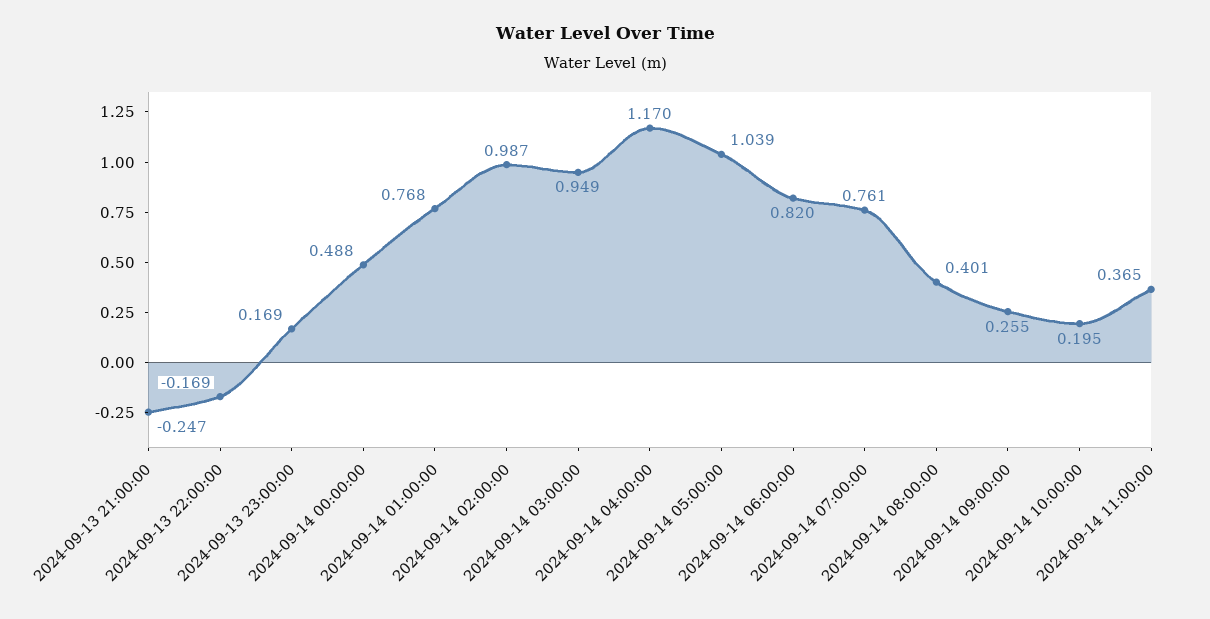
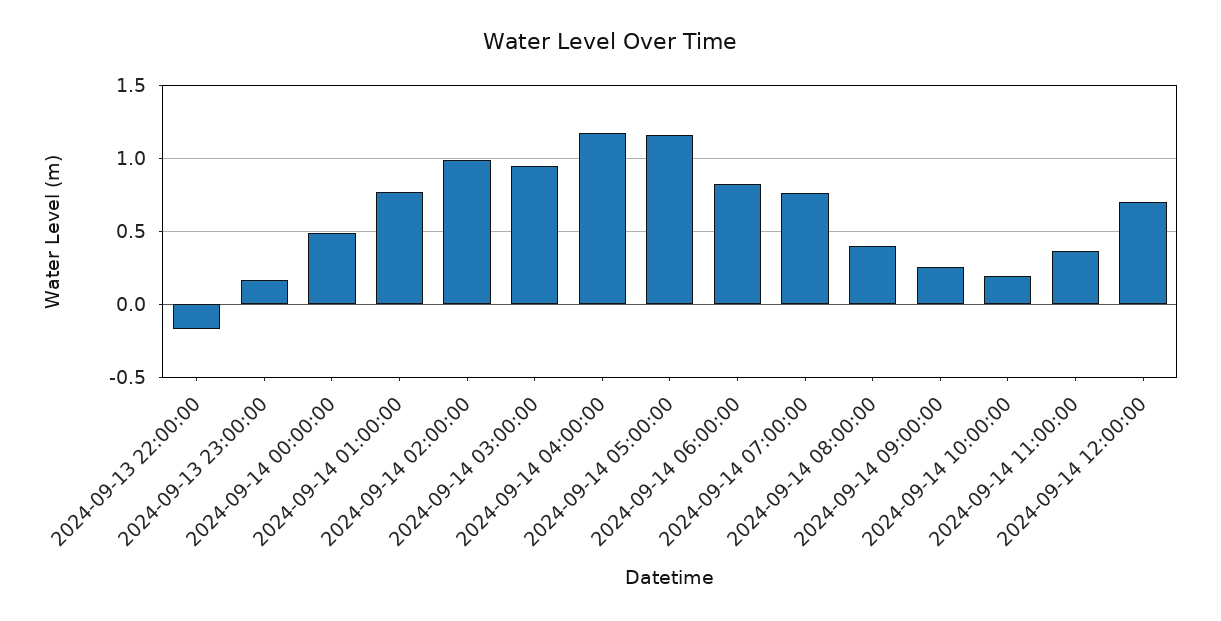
2024-09-13 21:00:00: -0.247 -> none
2024-09-14 05:00:00: 1.039 -> 1.15
2024-09-14 12:00:00: none -> 0.7

